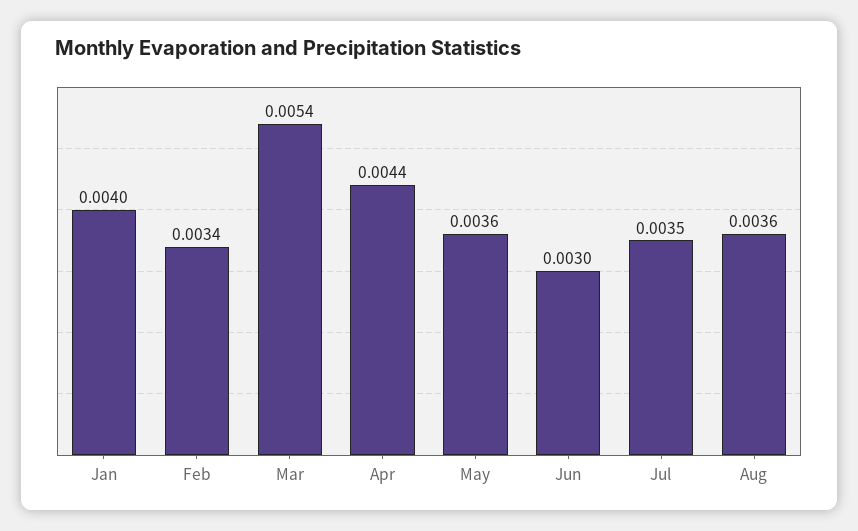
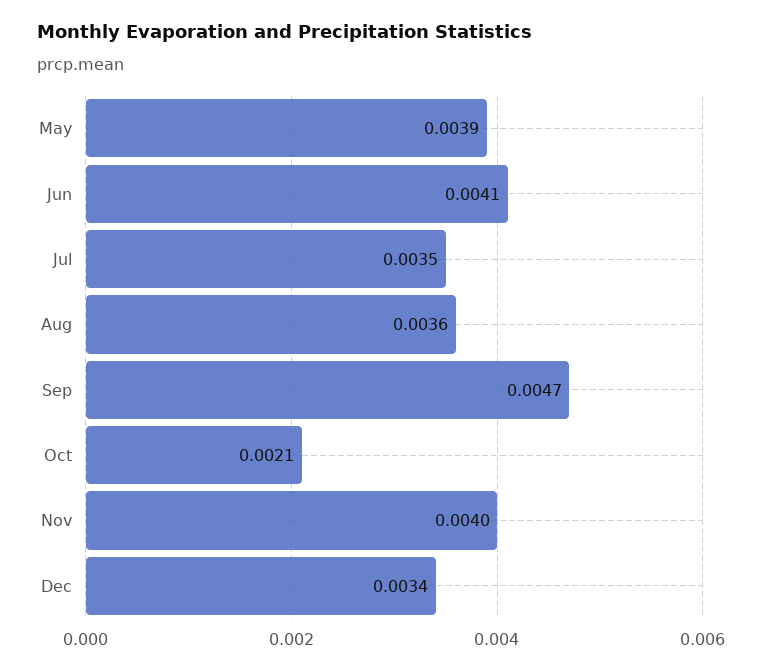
Jan: 0.004 -> none
Feb: 0.0034 -> none
Mar: 0.0054 -> none
Apr: 0.0044 -> none
May: 0.0036 -> 0.0039
Jun: 0.003 -> 0.0041
Sep: none -> 0.0047
Oct: none -> 0.0021
Nov: none -> 0.004
Dec: none -> 0.0034

